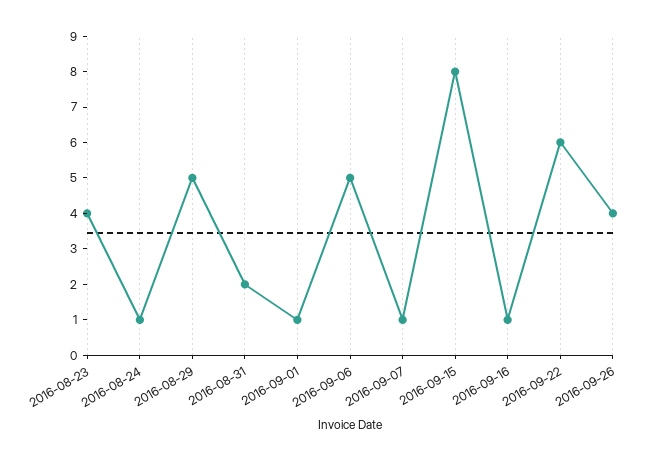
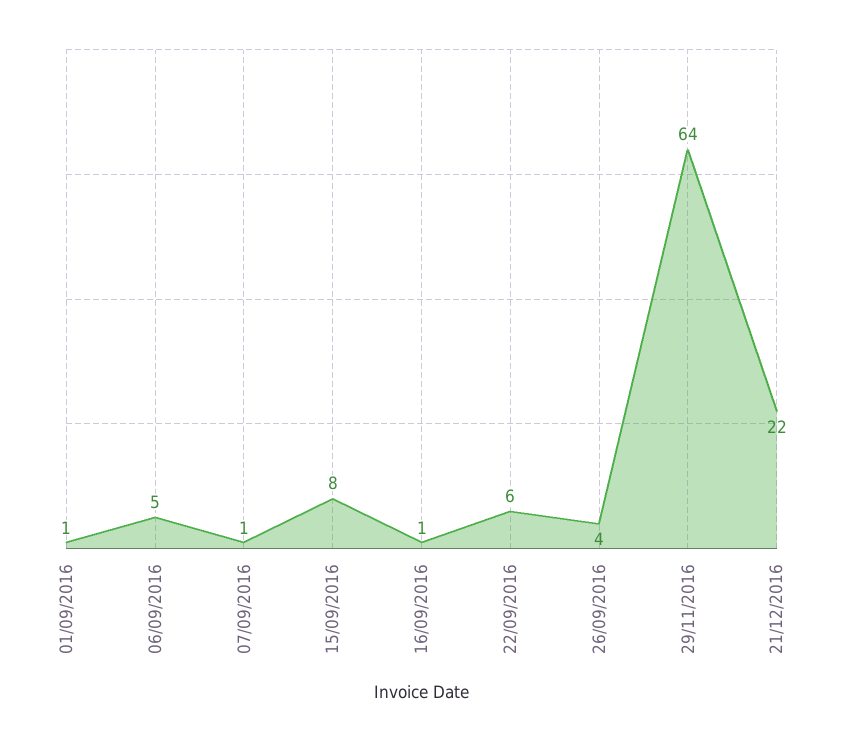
2016-08-23: 4 -> none
2016-08-24: 1 -> none
2016-08-29: 5 -> none
2016-08-31: 2 -> none
29/11/2016: none -> 64
21/12/2016: none -> 22

